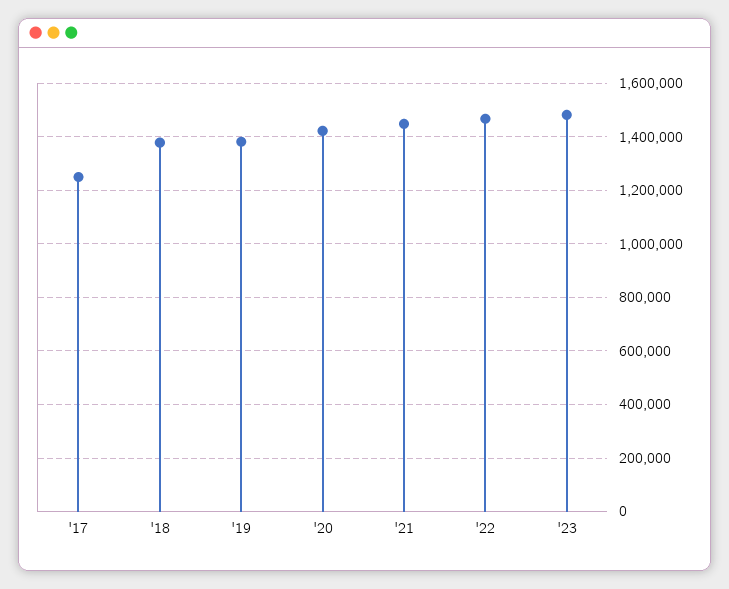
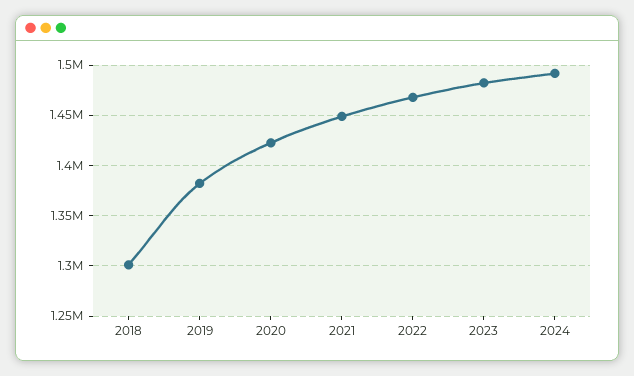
'17: 1250000 -> none
'18: 1375000 -> 1300000
2024: none -> 1490000

